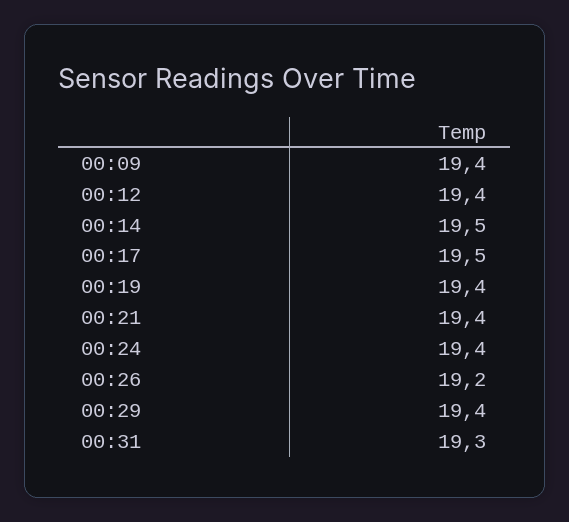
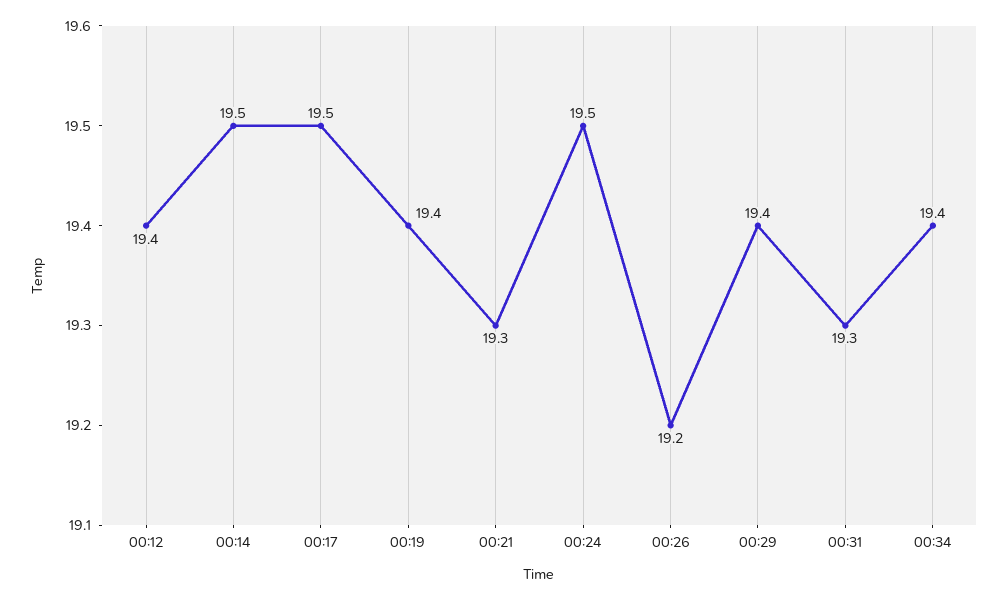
00:09: 19.4 -> none
00:21: 19.4 -> 19.3
00:24: 19.4 -> 19.5
00:34: none -> 19.4

